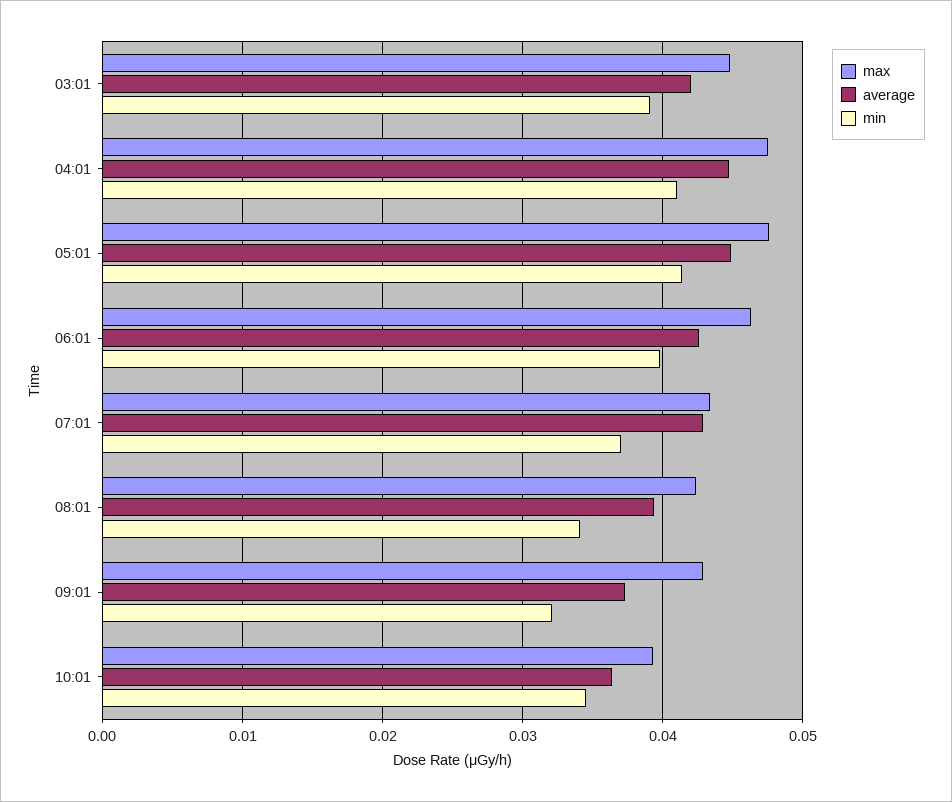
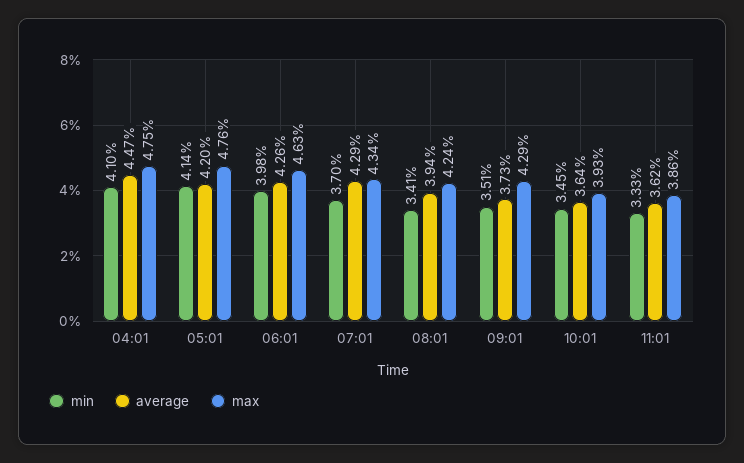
max, 03:01: 0.045 -> none
average, 03:01: 0.042 -> none
min, 03:01: 0.039 -> none
average, 05:01: 0.045 -> 0.042
min, 09:01: 0.032 -> 0.0351
min, 11:01: none -> 0.0333
average, 11:01: none -> 0.0362
max, 11:01: none -> 0.0386

